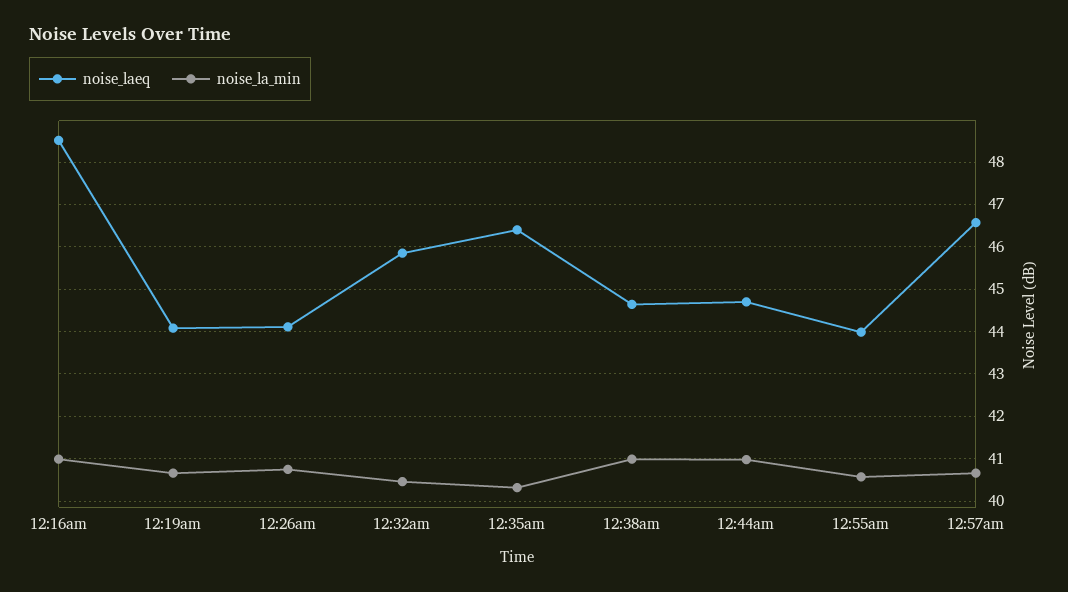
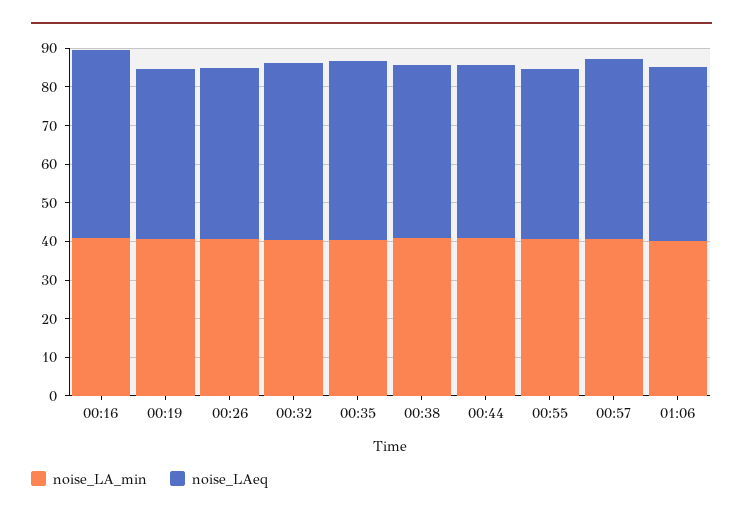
noise_la_min, 01:06: none -> 40
noise_laeq, 01:06: none -> 45

